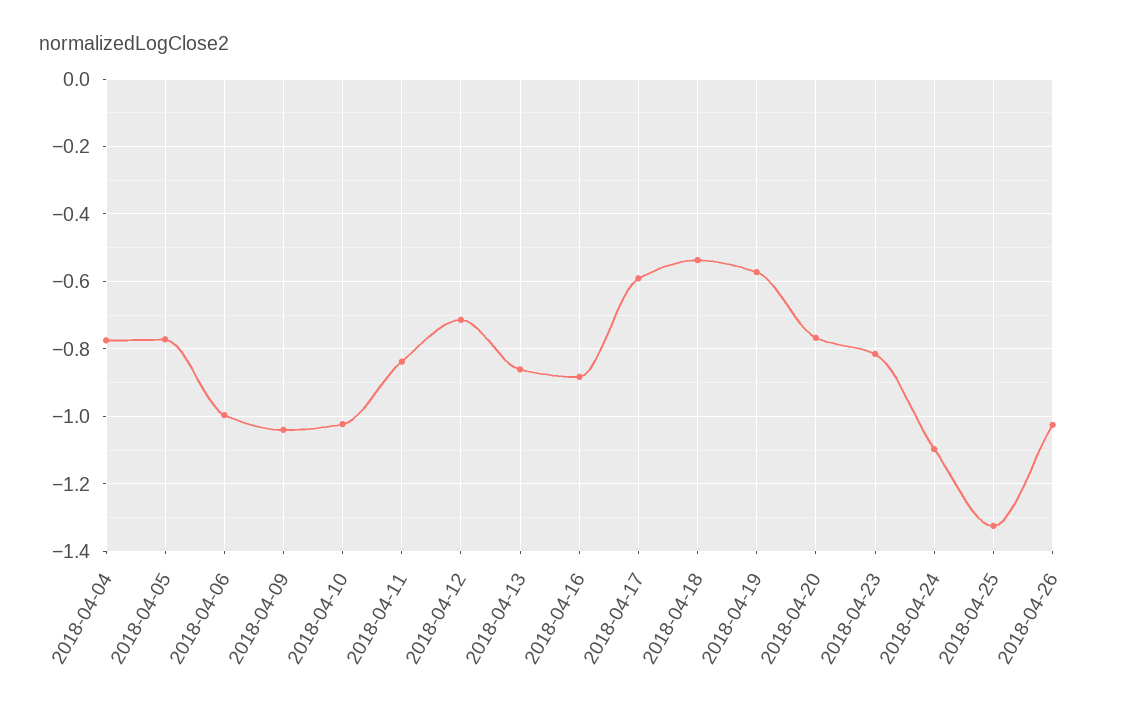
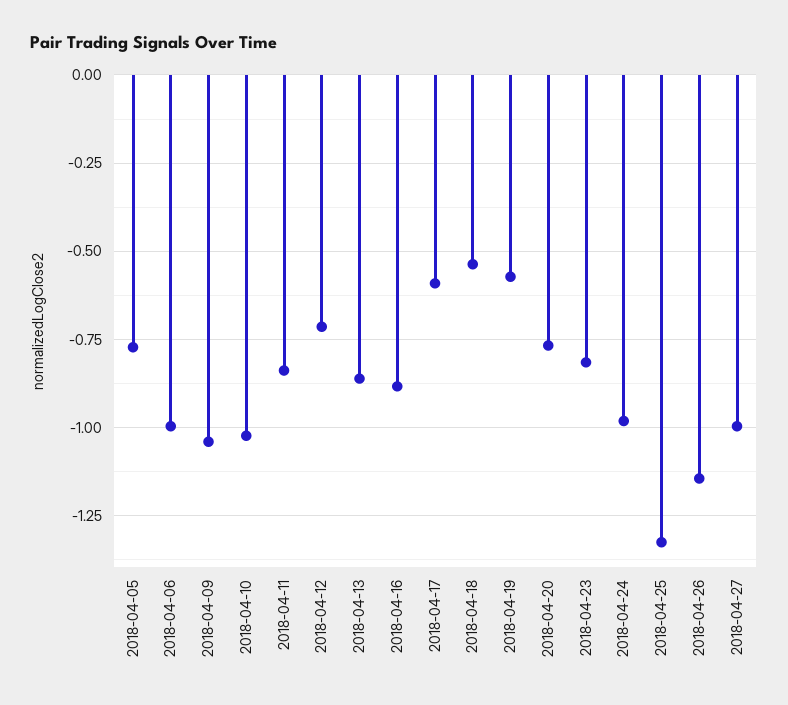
2018-04-04: -0.78 -> none
2018-04-24: -1.1 -> -0.975
2018-04-26: -1.02 -> -1.15
2018-04-27: none -> -1

